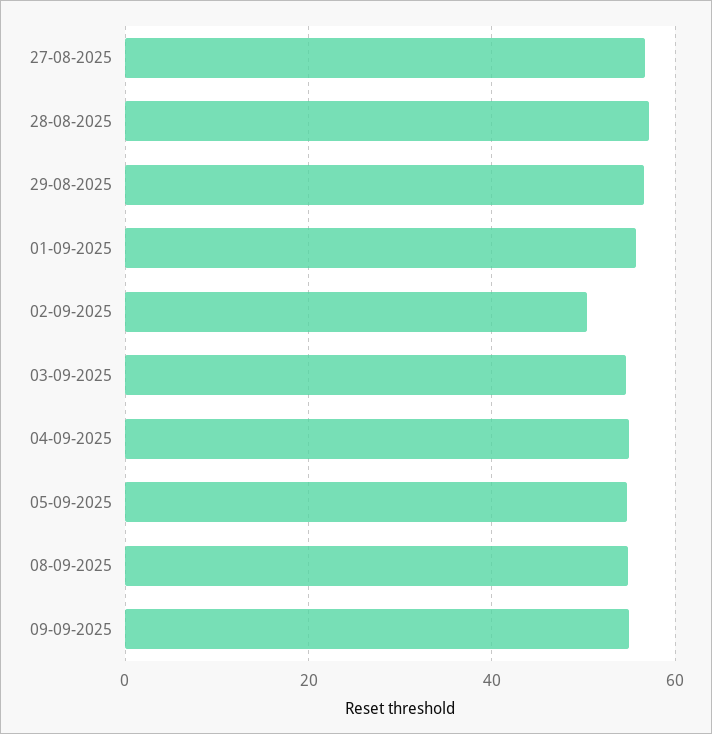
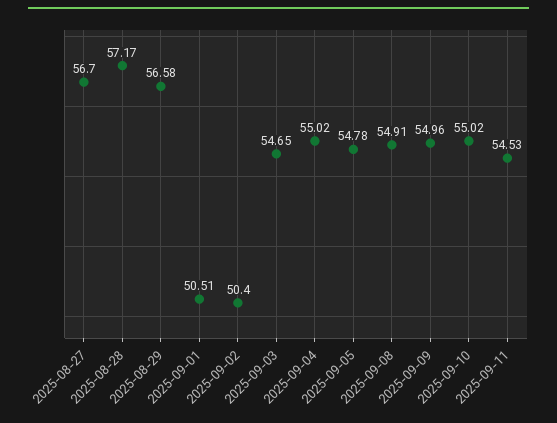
01-09-2025: 56 -> 50.51
2025-09-10: none -> 55.02
2025-09-11: none -> 54.53

